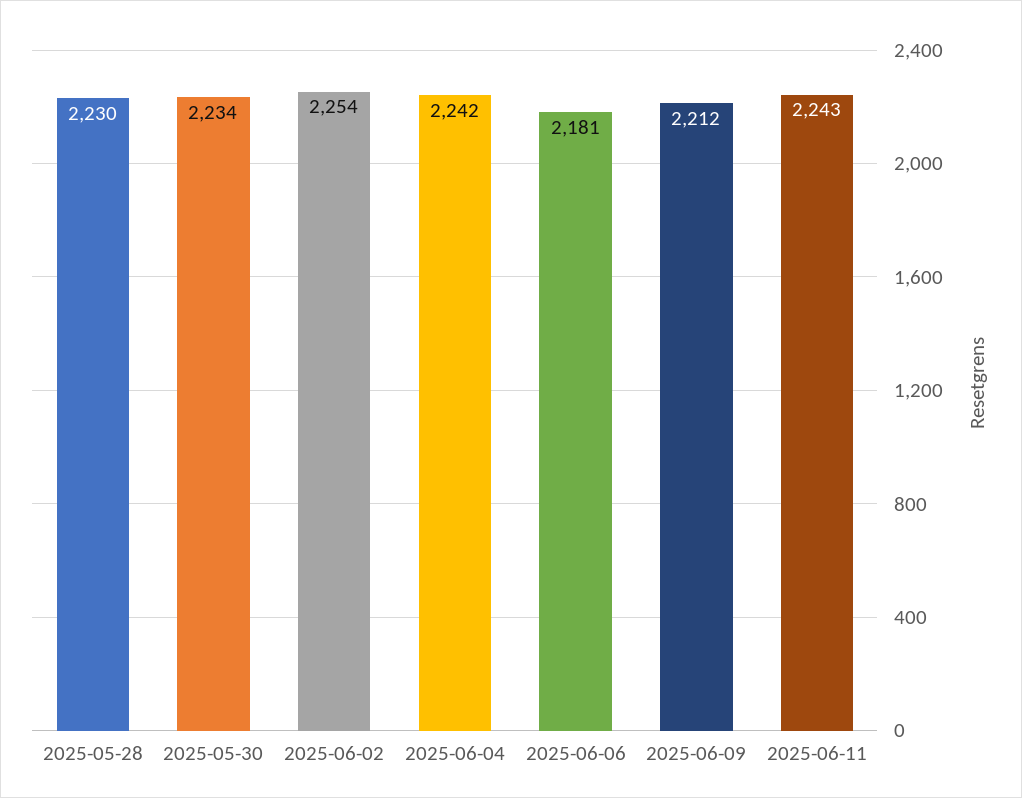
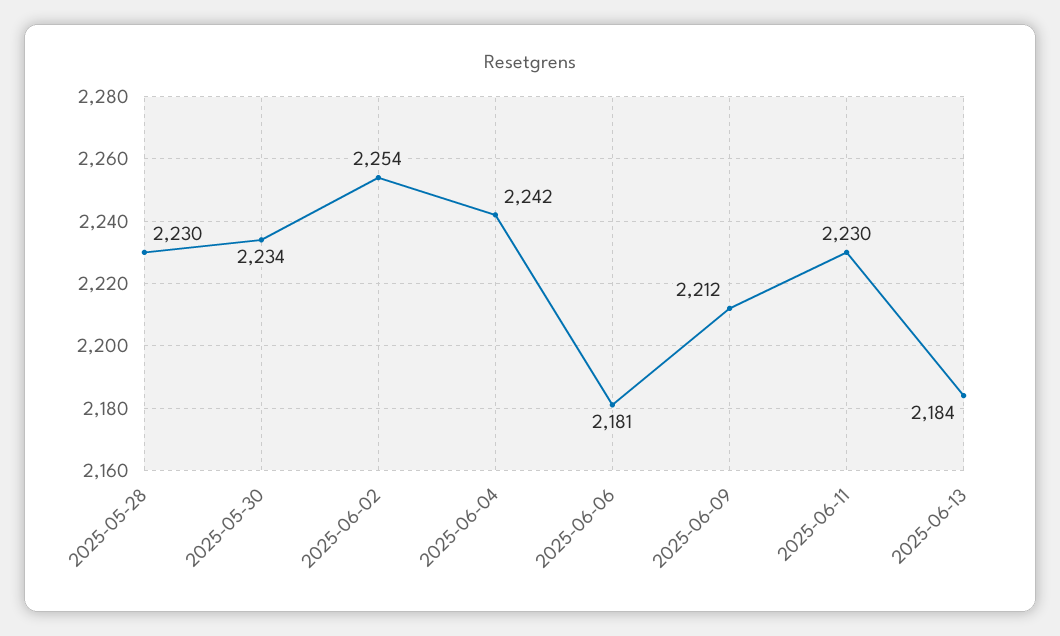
2025-06-11: 2243 -> 2230
2025-06-13: none -> 2184

